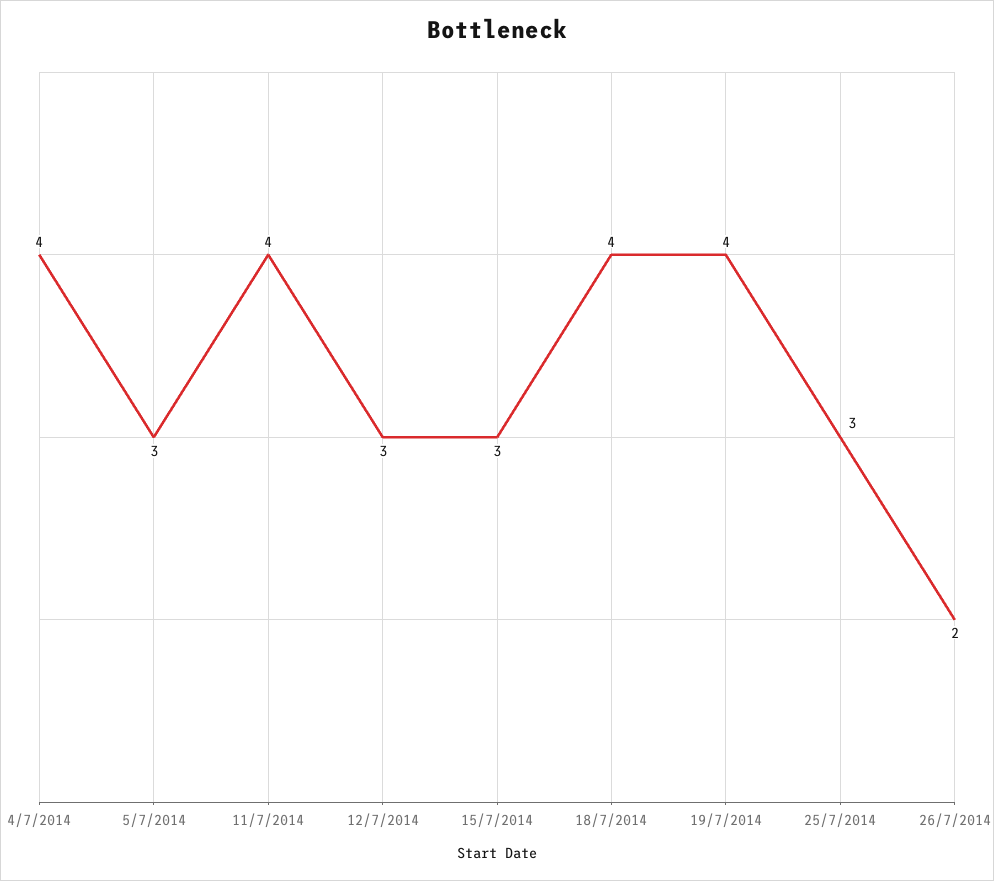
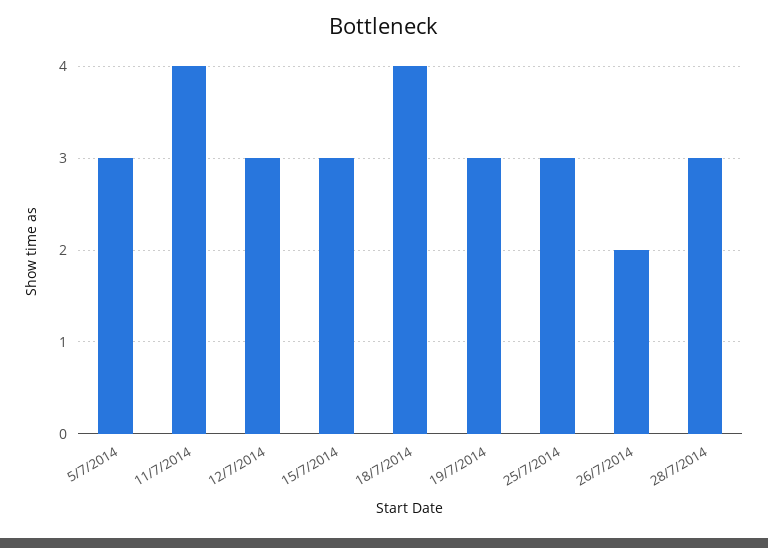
4/7/2014: 4 -> none
19/7/2014: 4 -> 3
28/7/2014: none -> 3

